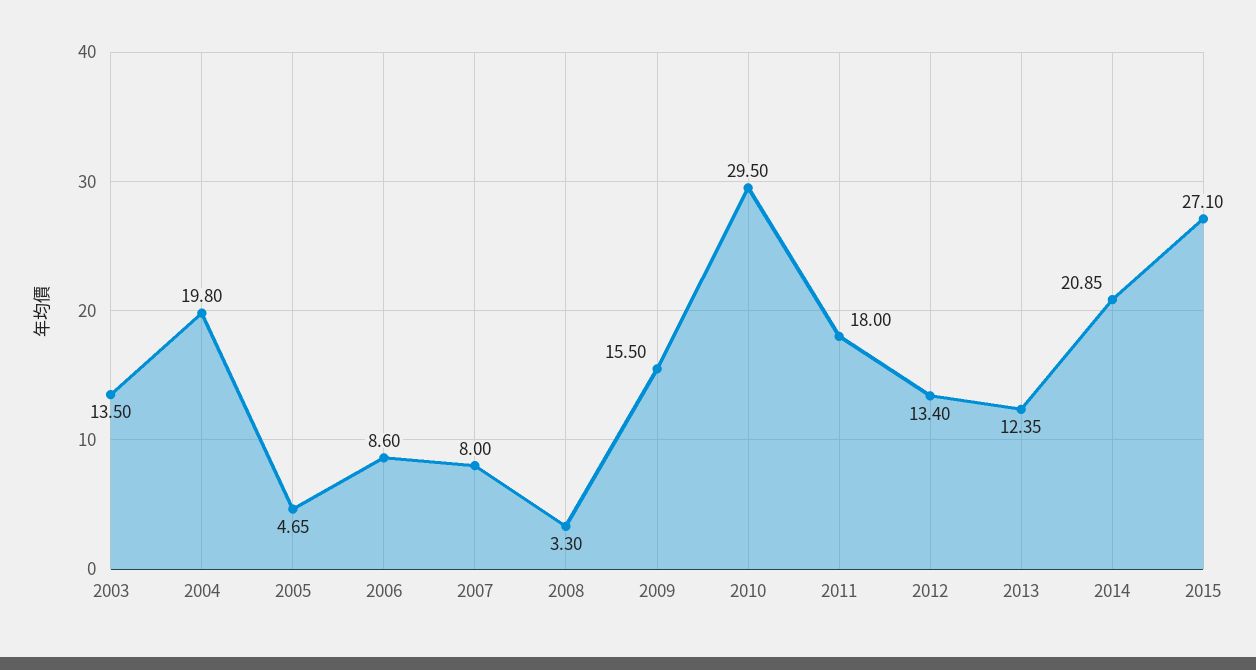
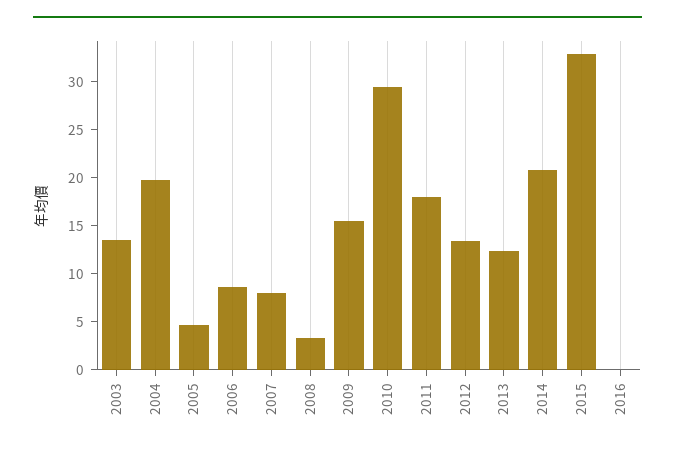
2015: 27.1 -> 33
2016: none -> 0

